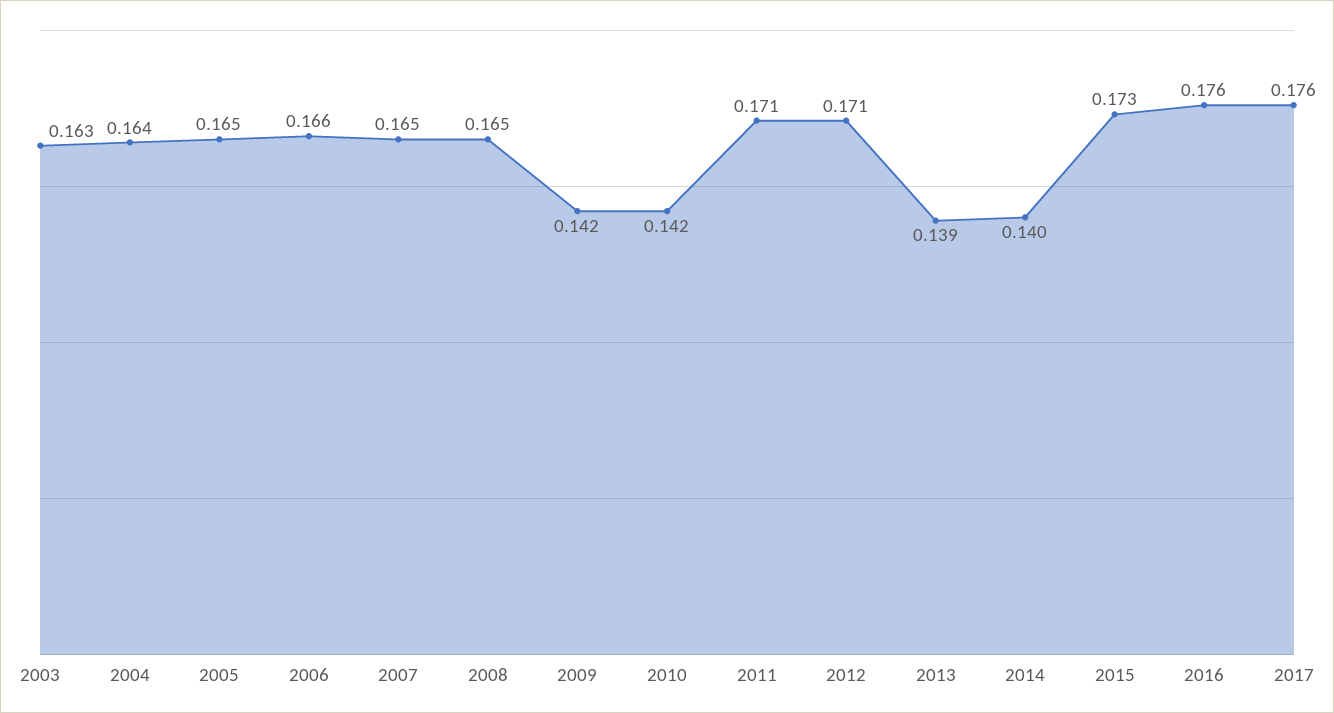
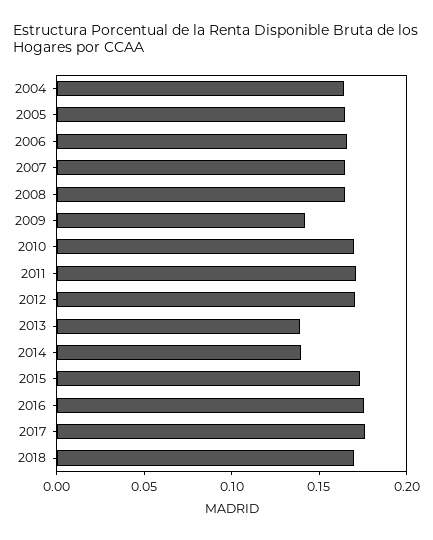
2003: 0.163 -> none
2010: 0.142 -> 0.17
2018: none -> 0.17

